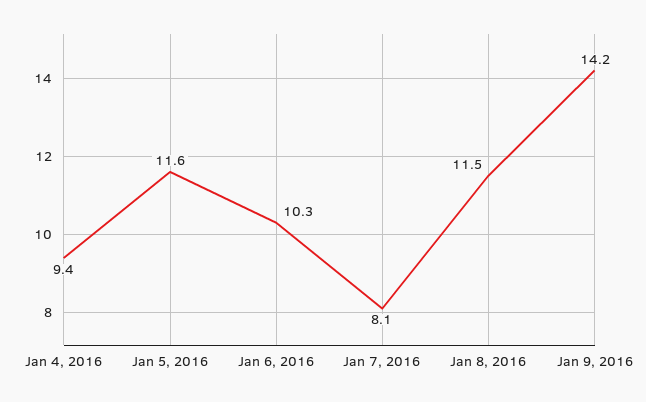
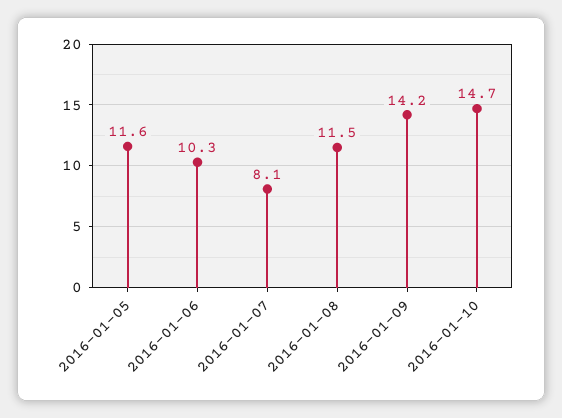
Jan 4, 2016: 9.4 -> none
2016-01-10: none -> 14.7

